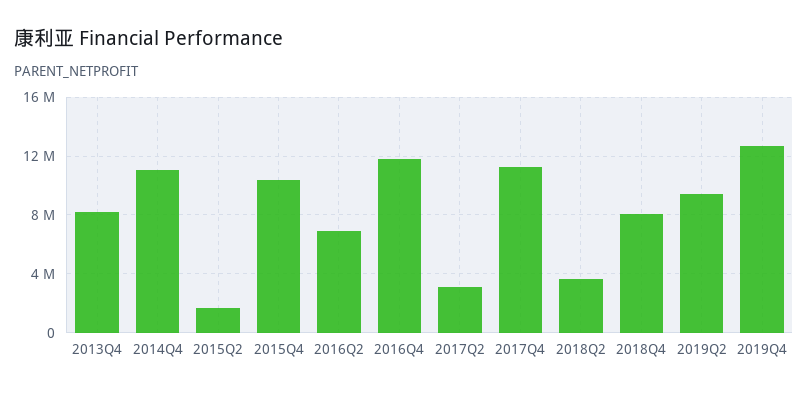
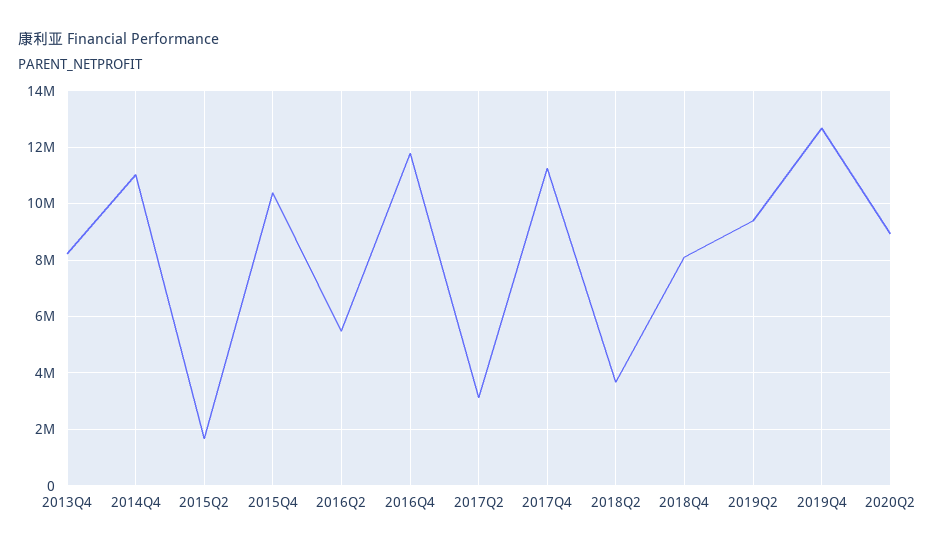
2016Q2: 7000000 -> 5500000
2020Q2: none -> 9000000

